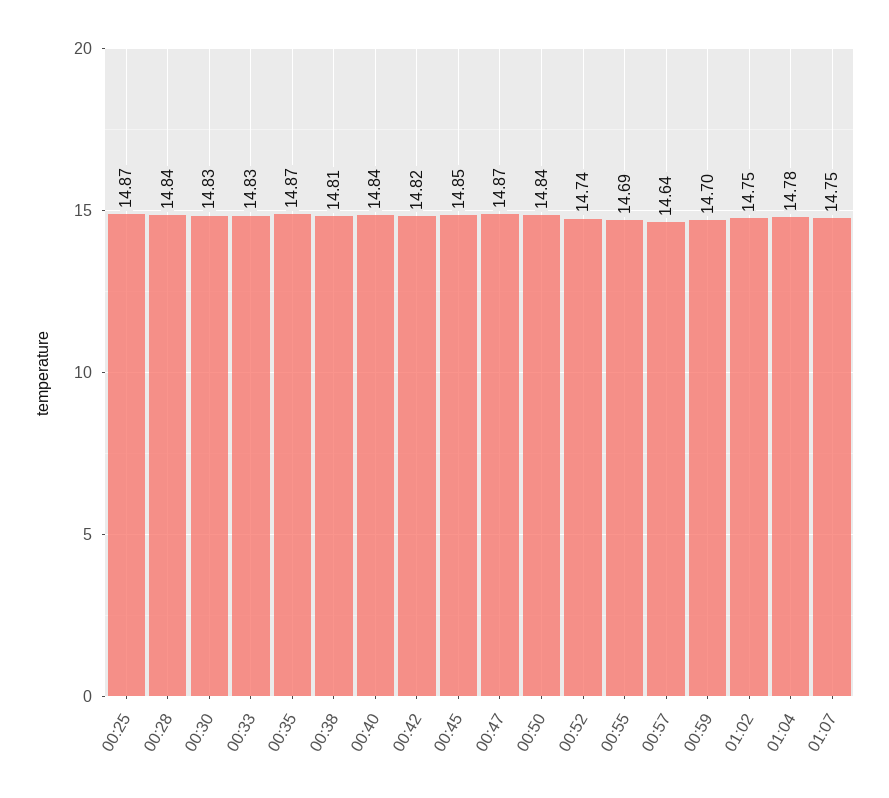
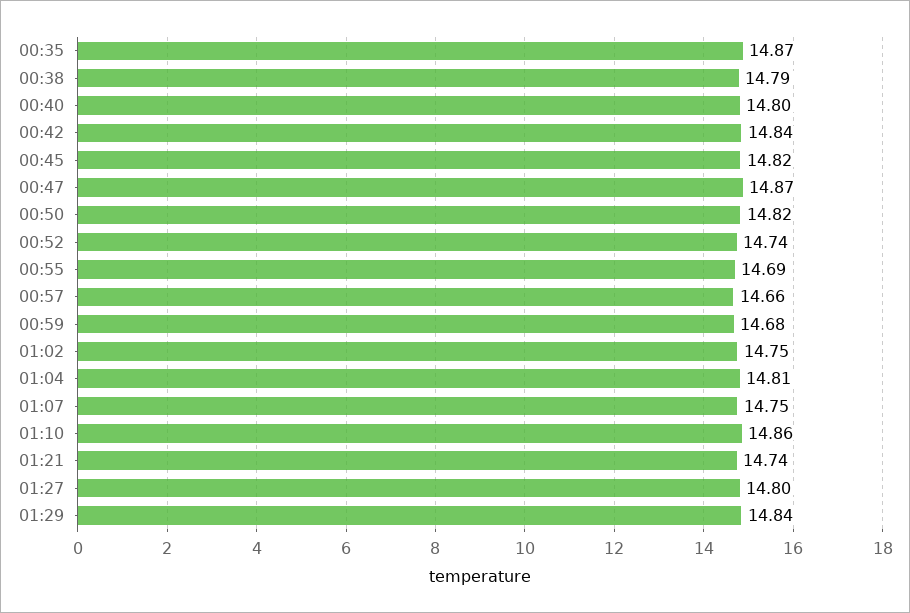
00:25: 14.87 -> none
00:28: 14.84 -> none
00:30: 14.83 -> none
00:33: 14.83 -> none
00:38: 14.81 -> 14.79
00:40: 14.84 -> 14.8
00:42: 14.82 -> 14.84
00:45: 14.85 -> 14.82
00:50: 14.84 -> 14.82
00:57: 14.64 -> 14.66
00:59: 14.7 -> 14.68
01:04: 14.78 -> 14.81
01:10: none -> 14.86
01:21: none -> 14.74
01:27: none -> 14.8
01:29: none -> 14.84

